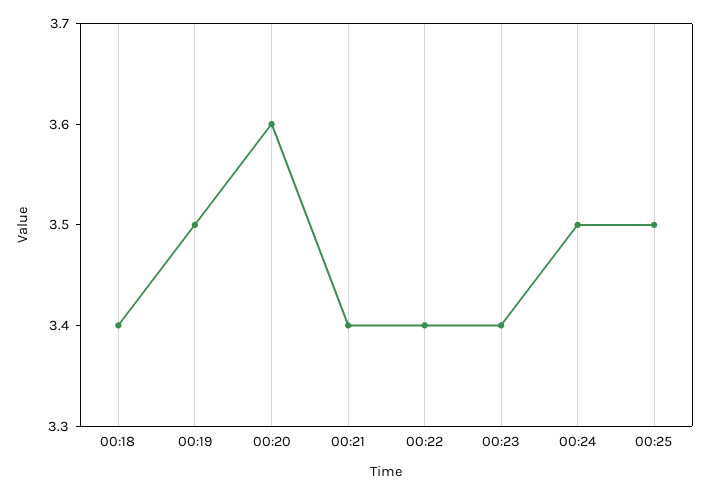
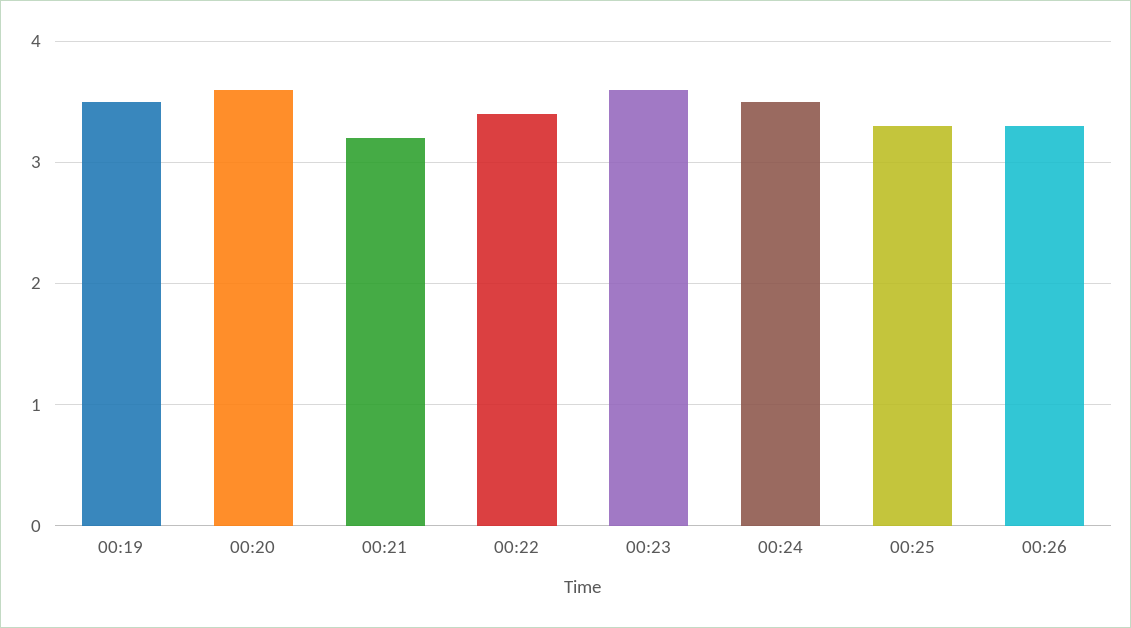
00:18: 3.4 -> none
00:21: 3.4 -> 3.2
00:23: 3.4 -> 3.6
00:25: 3.5 -> 3.3
00:26: none -> 3.3

